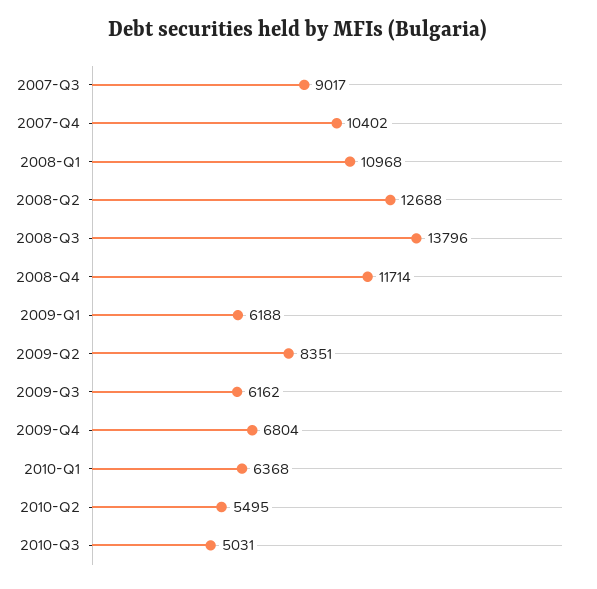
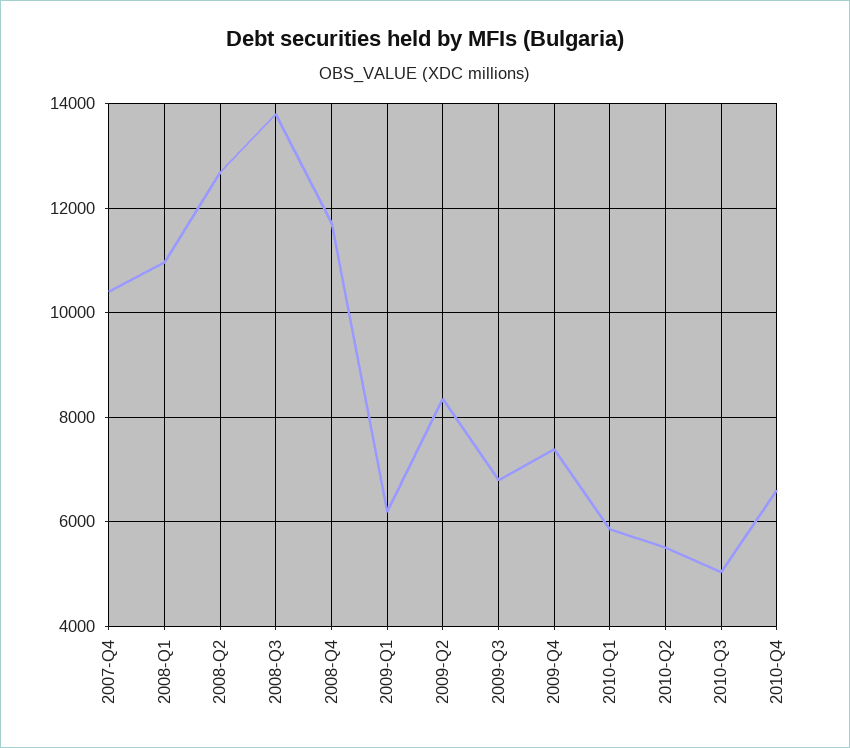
2007-Q3: 9017 -> none
2009-Q3: 6162 -> 6800
2009-Q4: 6804 -> 7400
2010-Q1: 6368 -> 5800
2010-Q4: none -> 6600

